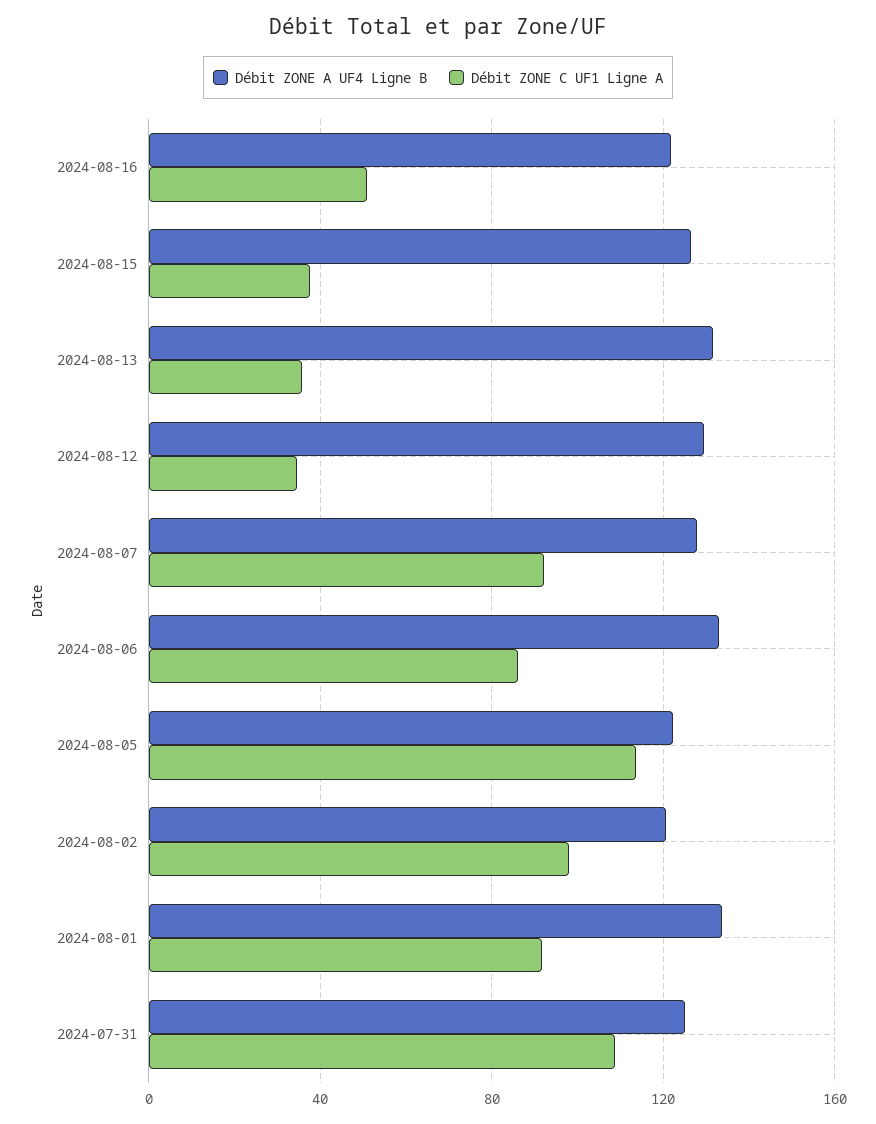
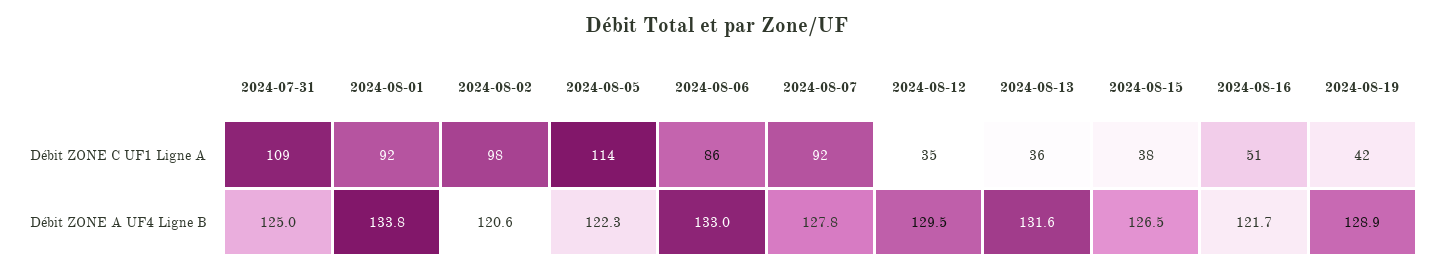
Débit ZONE C UF1 Ligne A, 2024-08-19: none -> 42
Débit ZONE A UF4 Ligne B, 2024-08-19: none -> 128.9

